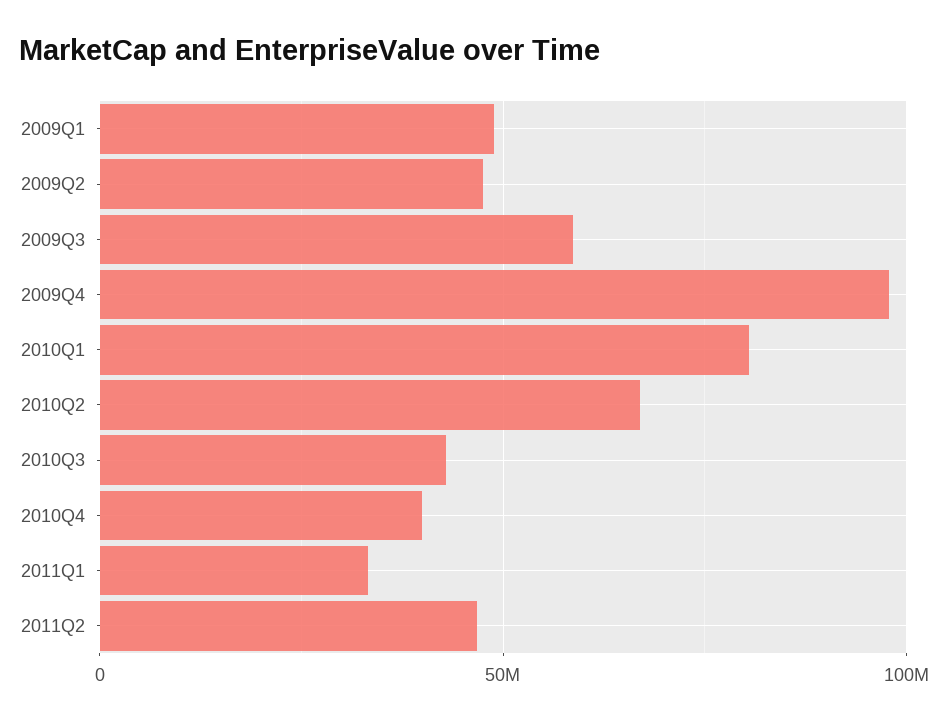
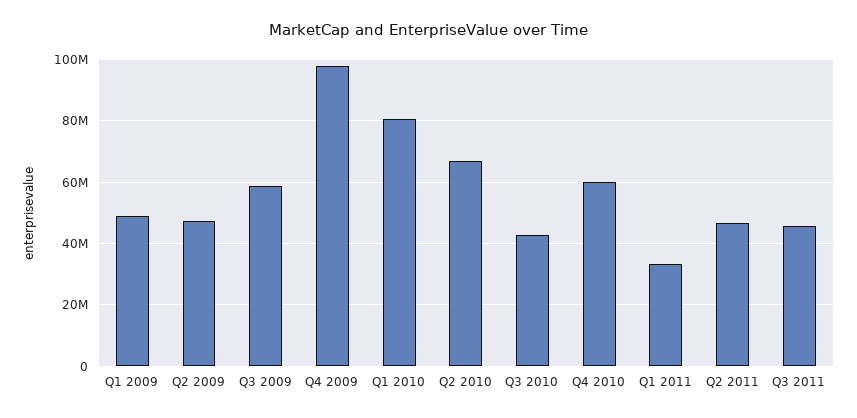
2010Q4: 40000000 -> 60000000
Q3 2011: none -> 46000000

